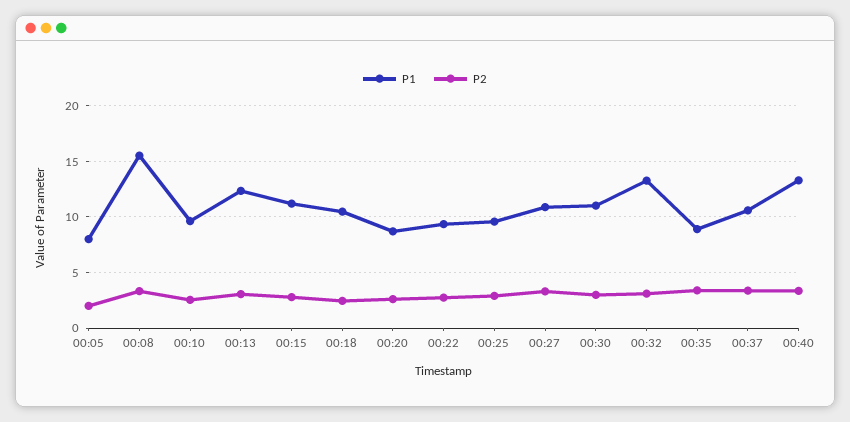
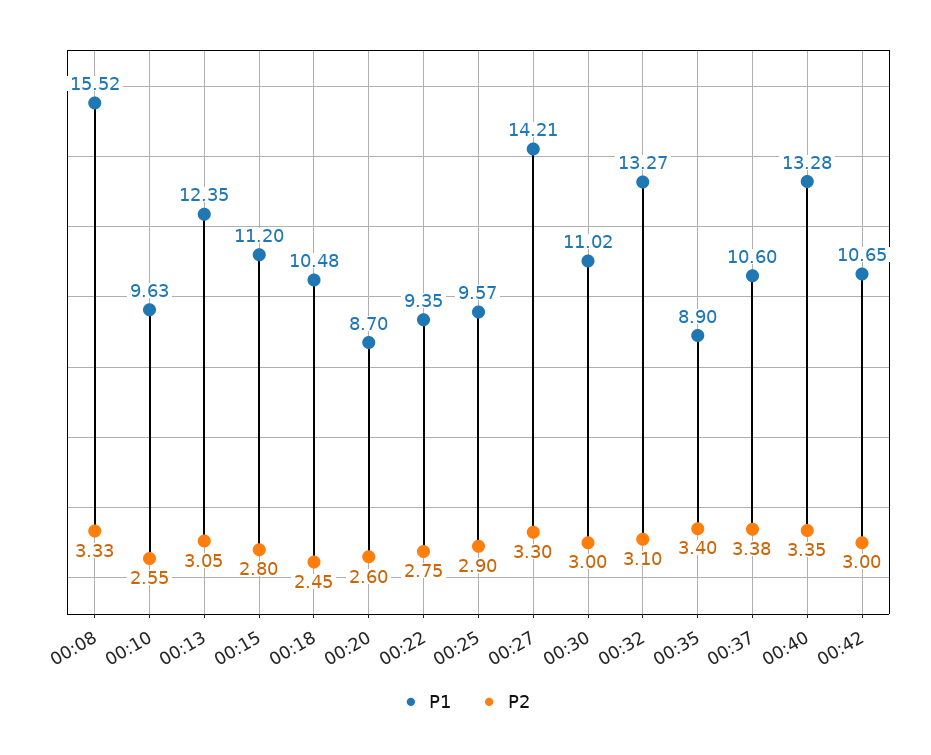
P1, 00:05: 8 -> none
P2, 00:05: 2 -> none
P1, 00:27: 11 -> 14.21
P1, 00:42: none -> 10.65
P2, 00:42: none -> 3

